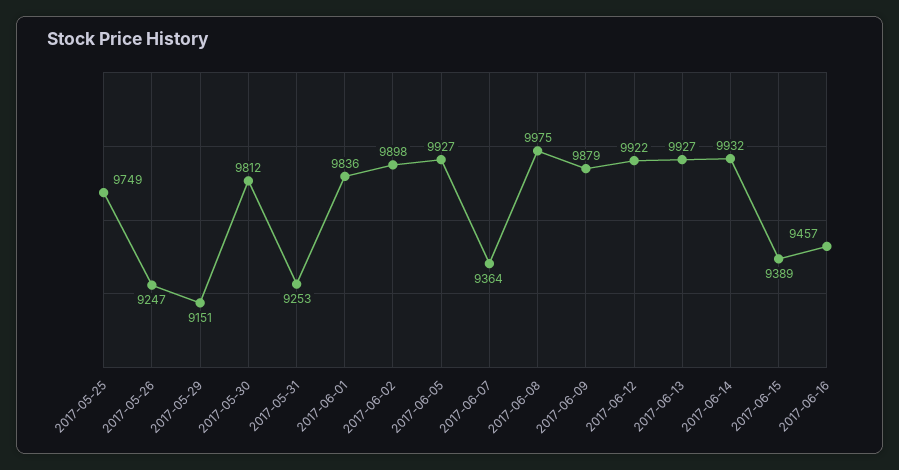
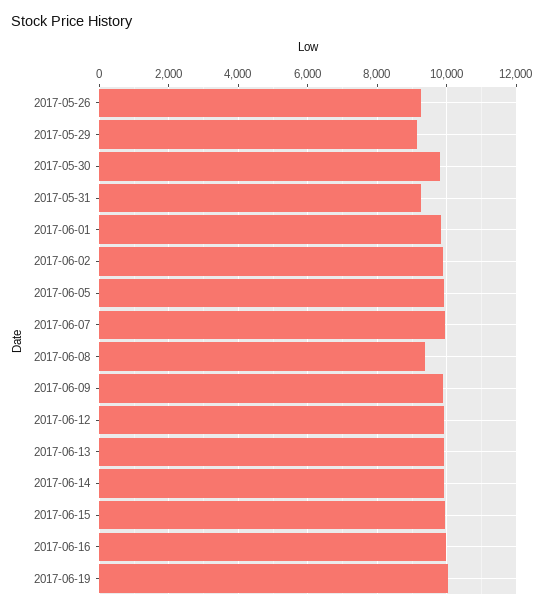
2017-05-25: 9749 -> none
2017-06-07: 9364 -> 10000
2017-06-08: 9975 -> 9400
2017-06-15: 9389 -> 10000
2017-06-16: 9457 -> 10000
2017-06-19: none -> 10000

